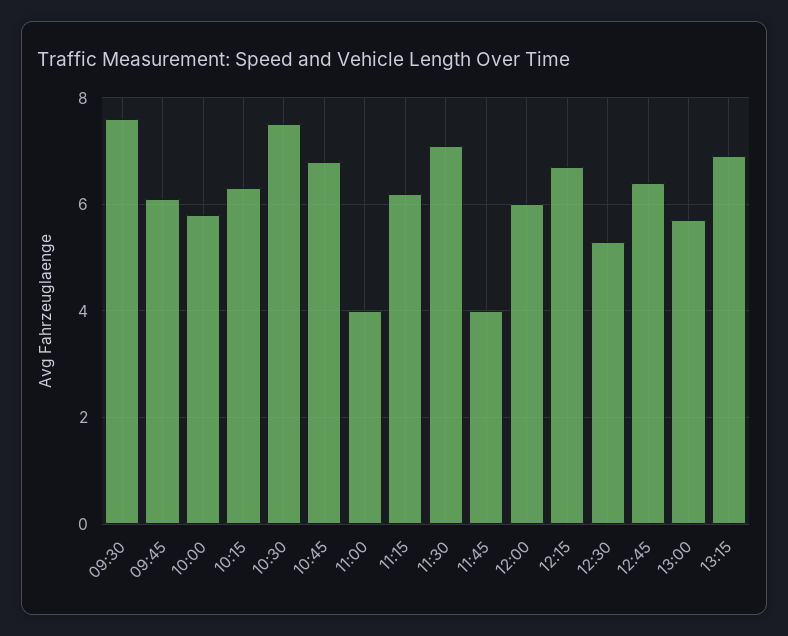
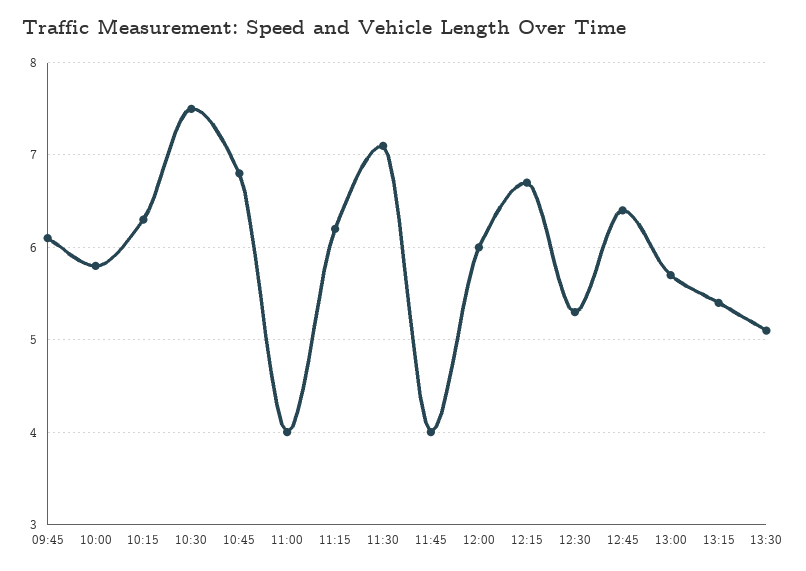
09:30: 7.5 -> none
13:15: 7 -> 5.4
13:30: none -> 5.1

